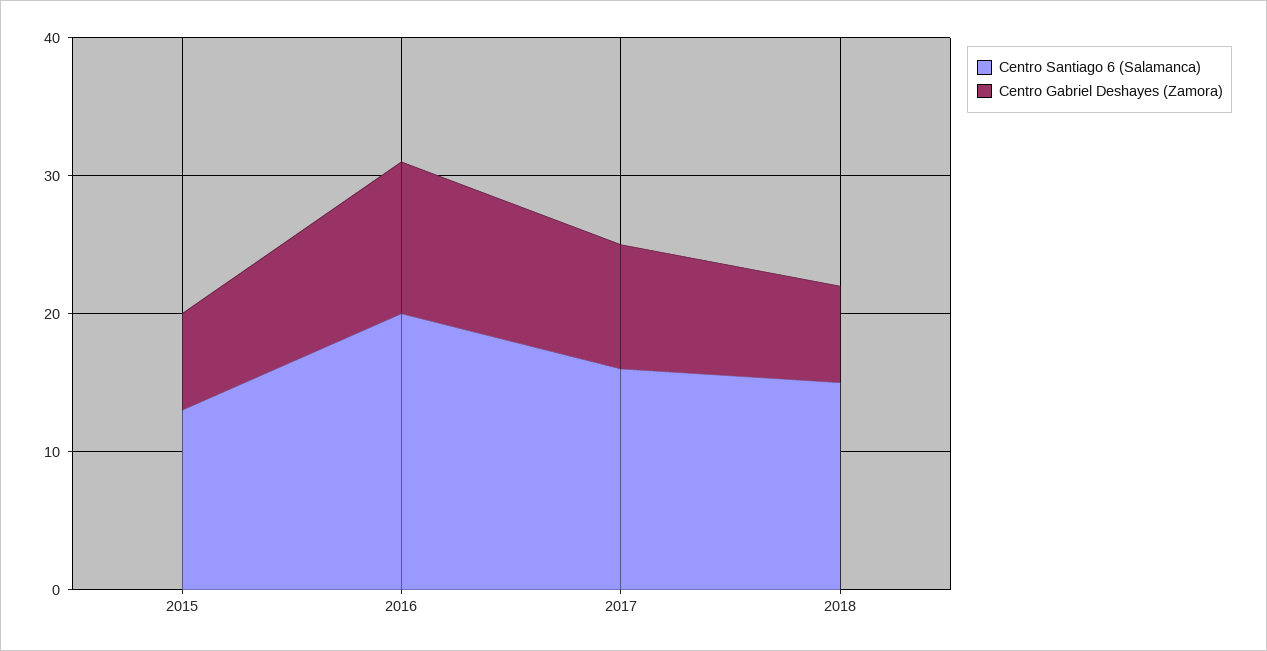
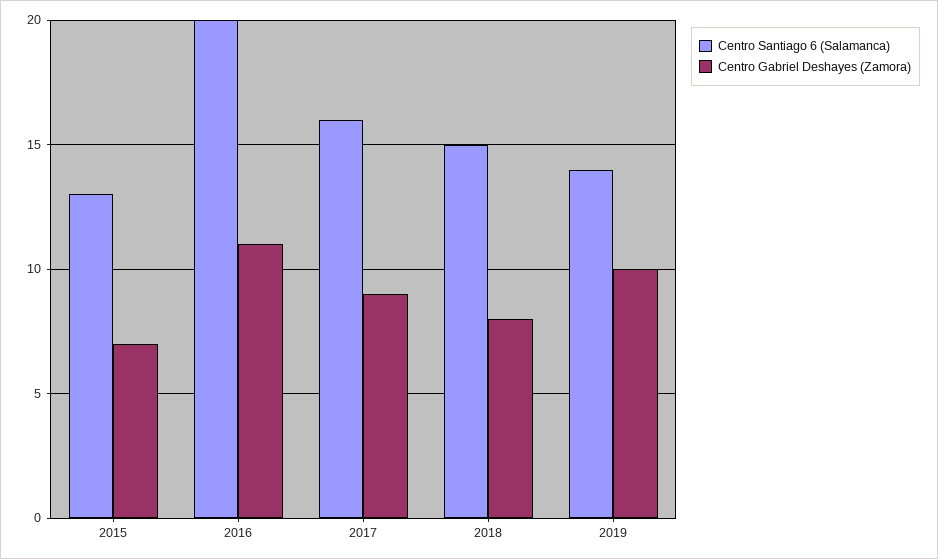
Centro Gabriel Deshayes (Zamora), 2018: 7 -> 8
Centro Santiago 6 (Salamanca), 2019: none -> 14
Centro Gabriel Deshayes (Zamora), 2019: none -> 10

